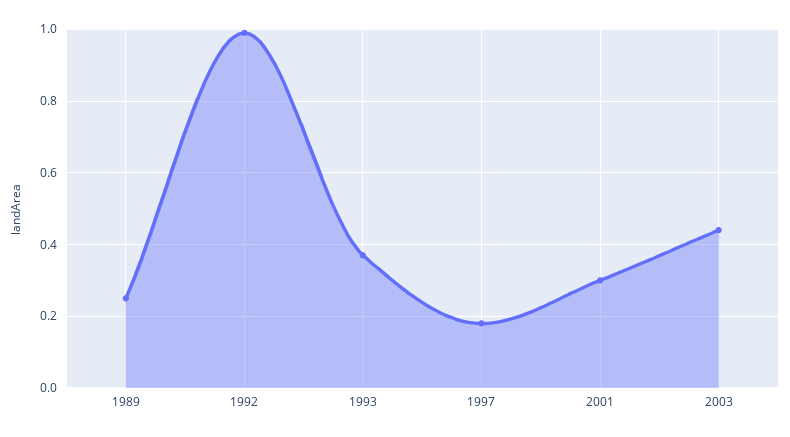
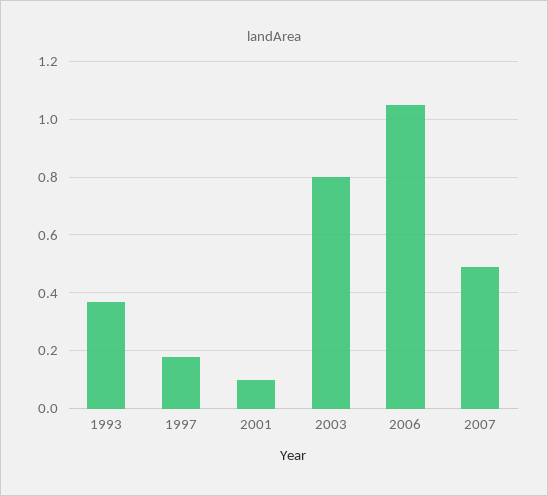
1989: 0.25 -> none
1992: 1 -> none
2001: 0.3 -> 0.1
2003: 0.45 -> 0.8
2006: none -> 1.05
2007: none -> 0.5

